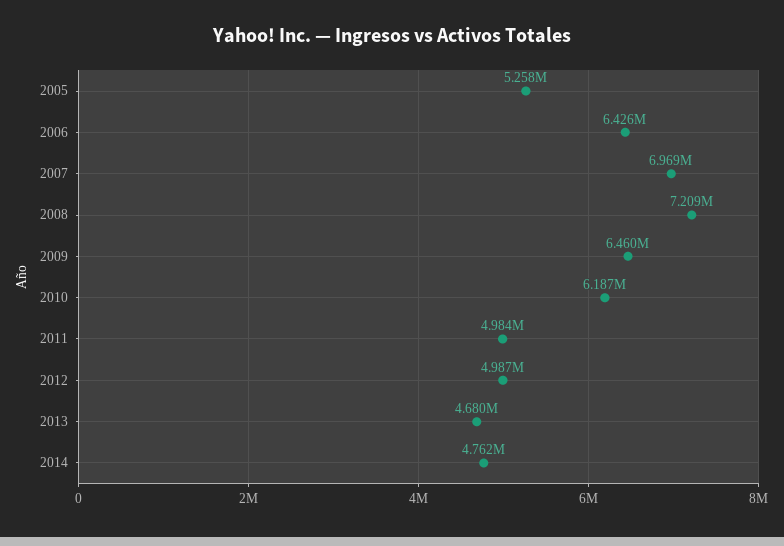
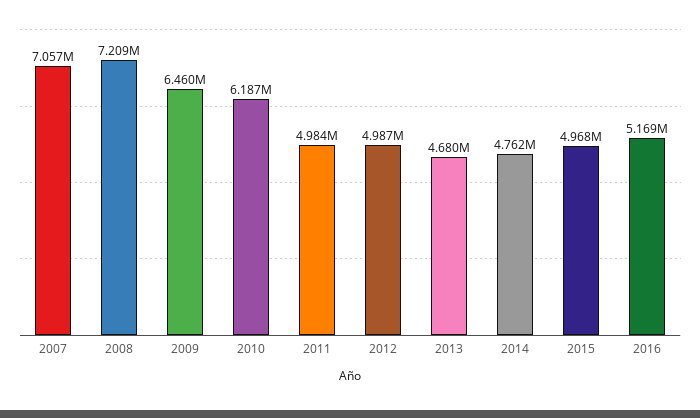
2005: 5258000 -> none
2006: 6426000 -> none
2007: 6969000 -> 7057000
2015: none -> 4968000
2016: none -> 5169000

